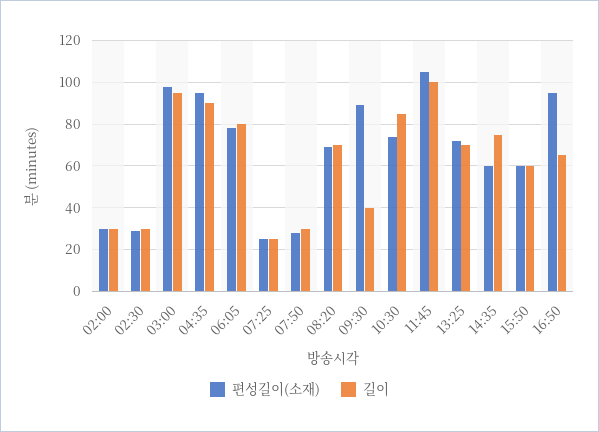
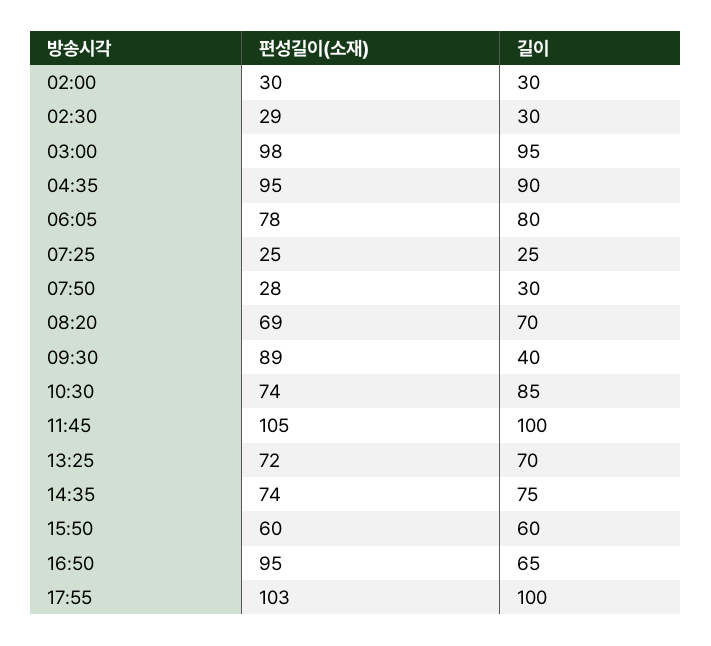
편성길이(소재), 14:35: 60 -> 74
편성길이(소재), 17:55: none -> 103
길이, 17:55: none -> 100

